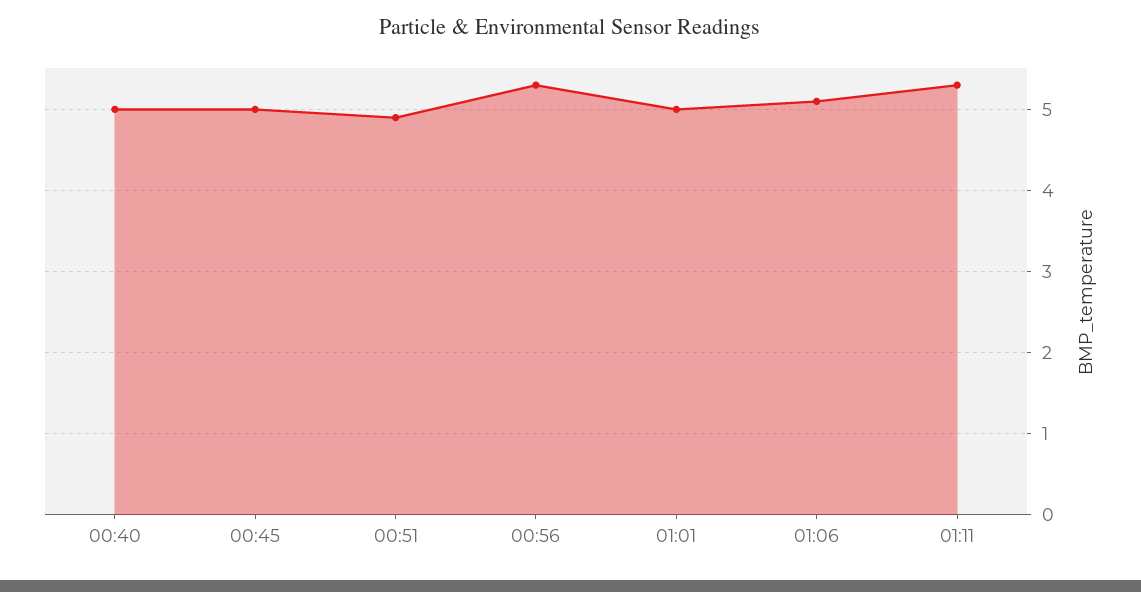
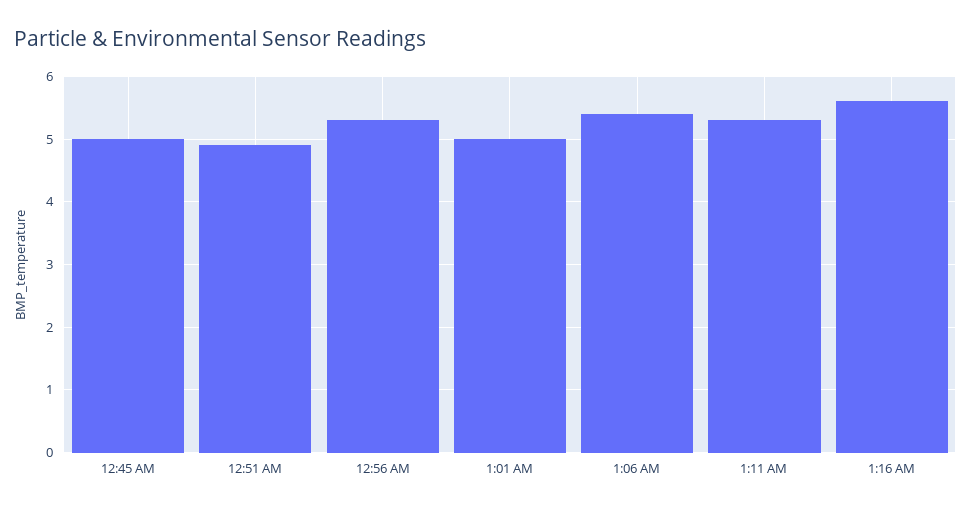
00:40: 5 -> none
01:06: 5.1 -> 5.4
1:16 AM: none -> 5.6

